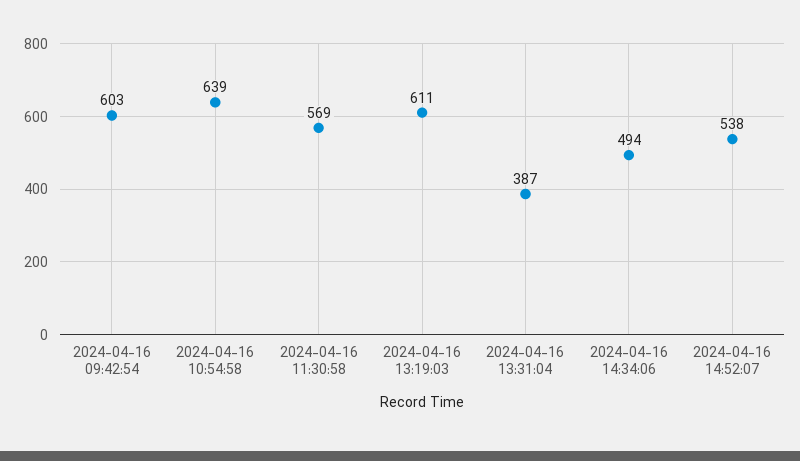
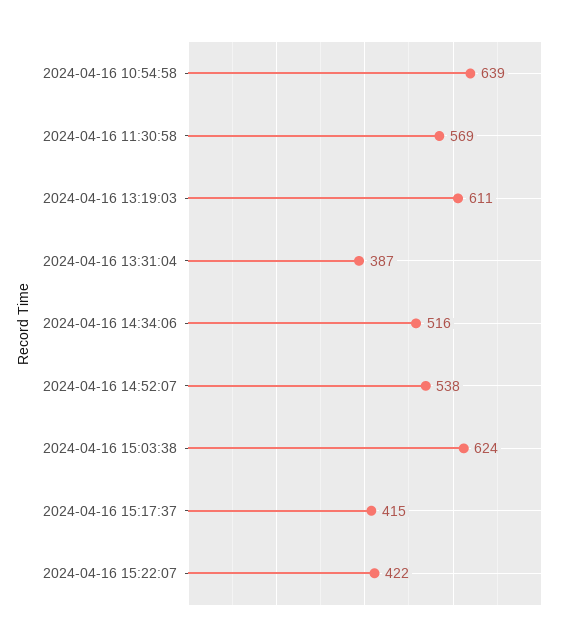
2024-04-16 09:42:54: 603 -> none
2024-04-16 14:34:06: 494 -> 516
2024-04-16 15:03:38: none -> 624
2024-04-16 15:17:37: none -> 415
2024-04-16 15:22:07: none -> 422

